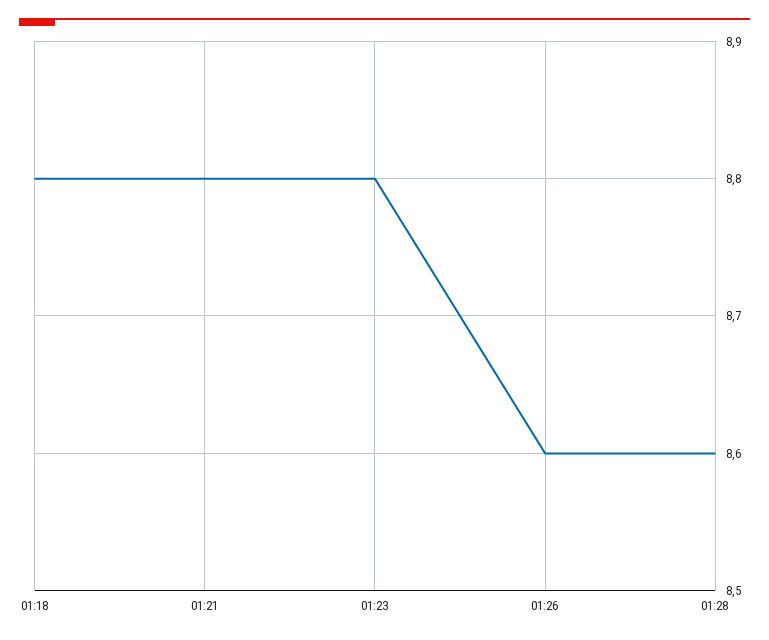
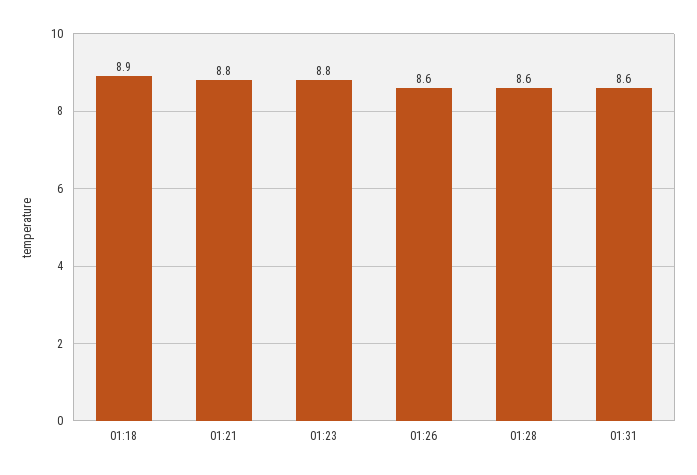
01:18: 8.8 -> 8.9
01:31: none -> 8.6

